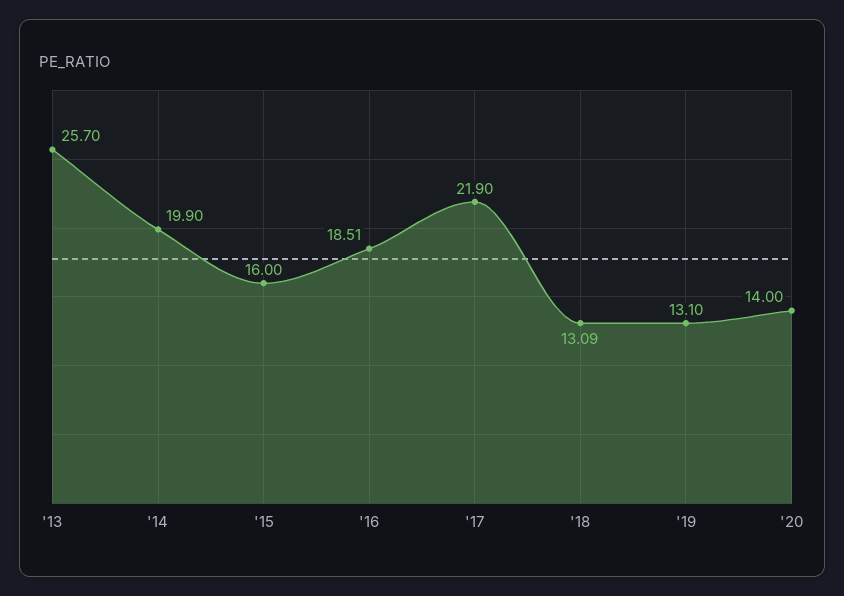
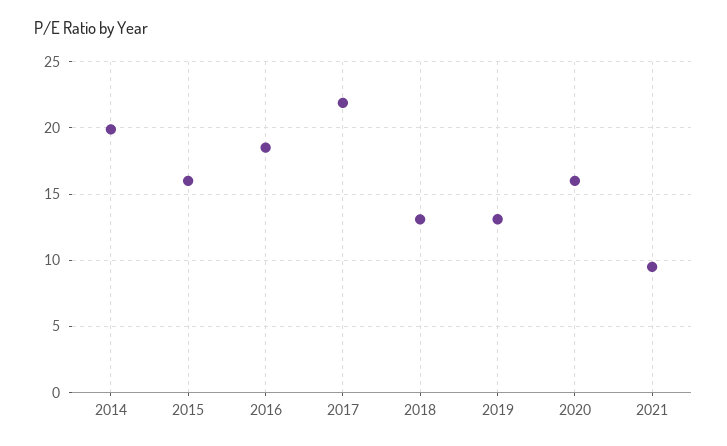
'13: 25.7 -> none
'20: 14 -> 16
2021: none -> 9.5

